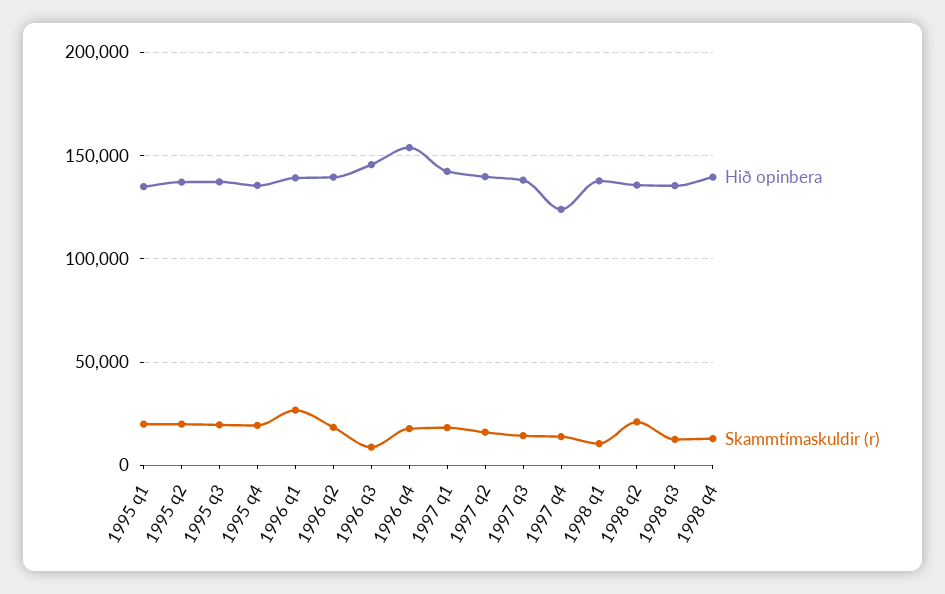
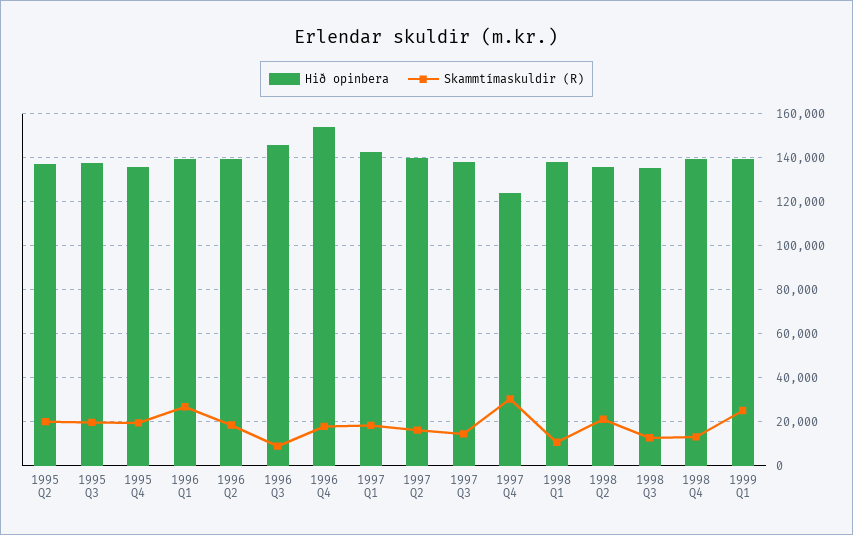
Hið opinbera, 1995 q1: 135000 -> none
Skammtímaskuldir (r), 1995 q1: 20000 -> none
Skammtímaskuldir (r), 1997 q4: 15000 -> 30000
Hið opinbera, 1999 Q1: none -> 140000
Skammtímaskuldir (r), 1999 Q1: none -> 25000

